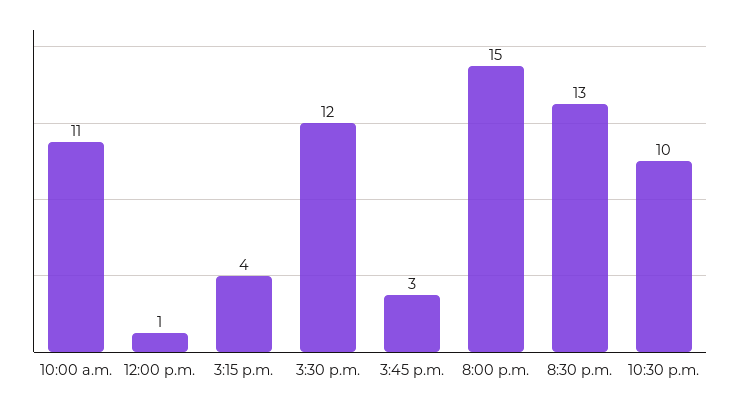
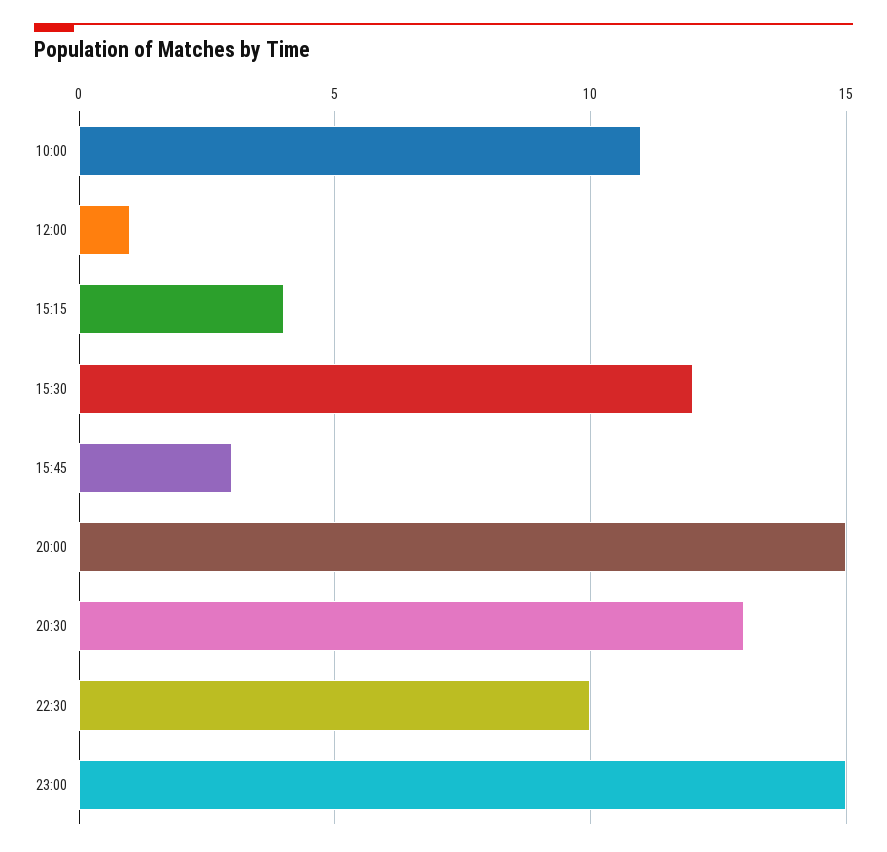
23:00: none -> 15

